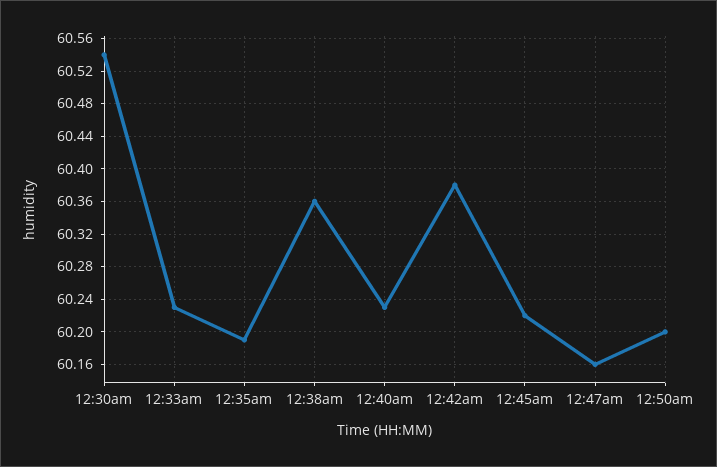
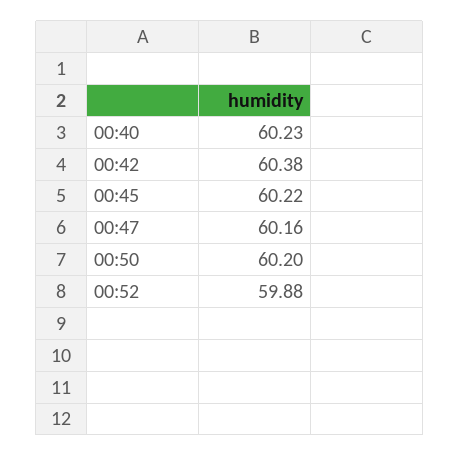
12:30am: 60.54 -> none
12:33am: 60.23 -> none
12:35am: 60.19 -> none
12:38am: 60.36 -> none
00:52: none -> 59.88

